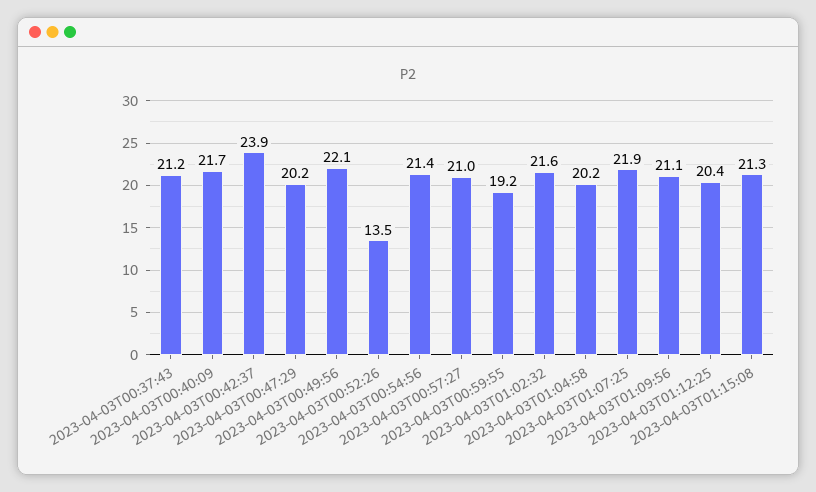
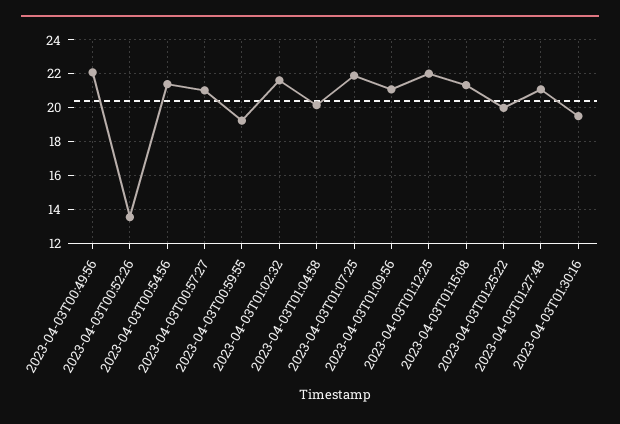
2023-04-03T00:37:43: 21.2 -> none
2023-04-03T00:40:09: 21.7 -> none
2023-04-03T00:42:37: 23.9 -> none
2023-04-03T00:47:29: 20.2 -> none
2023-04-03T01:12:25: 20.4 -> 22
2023-04-03T01:25:22: none -> 20
2023-04-03T01:27:48: none -> 21
2023-04-03T01:30:16: none -> 19.5

